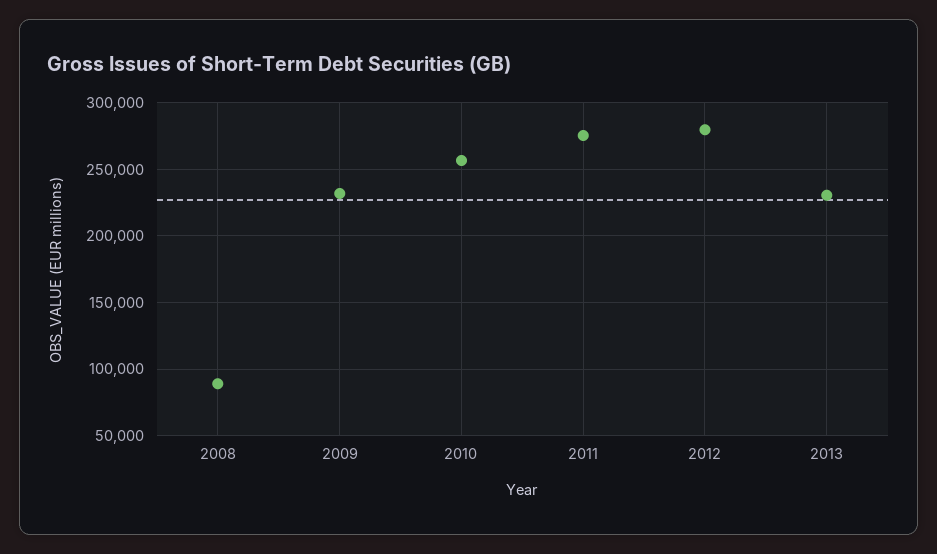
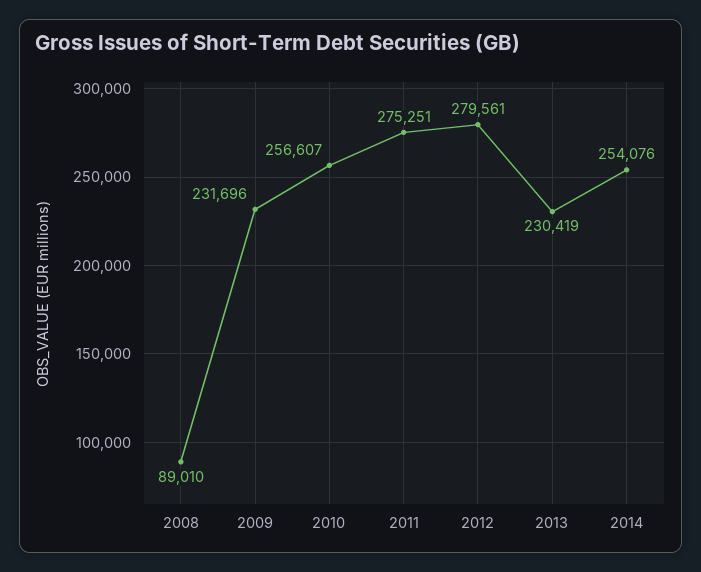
2014: none -> 254076

